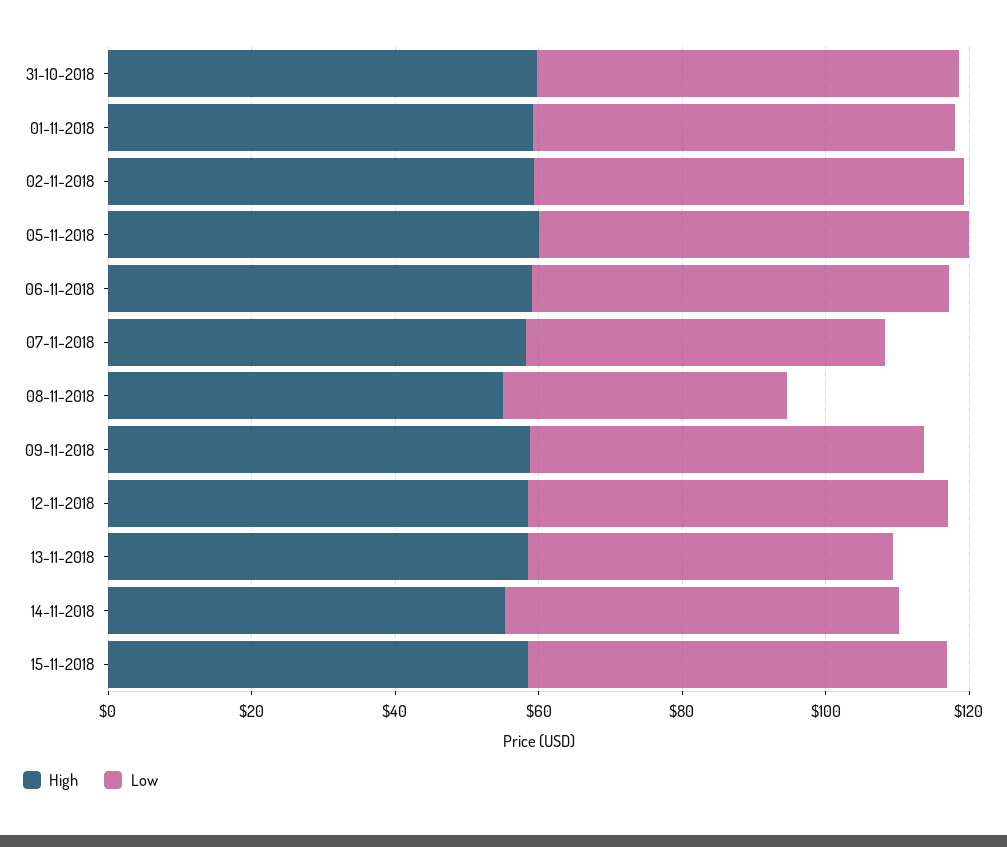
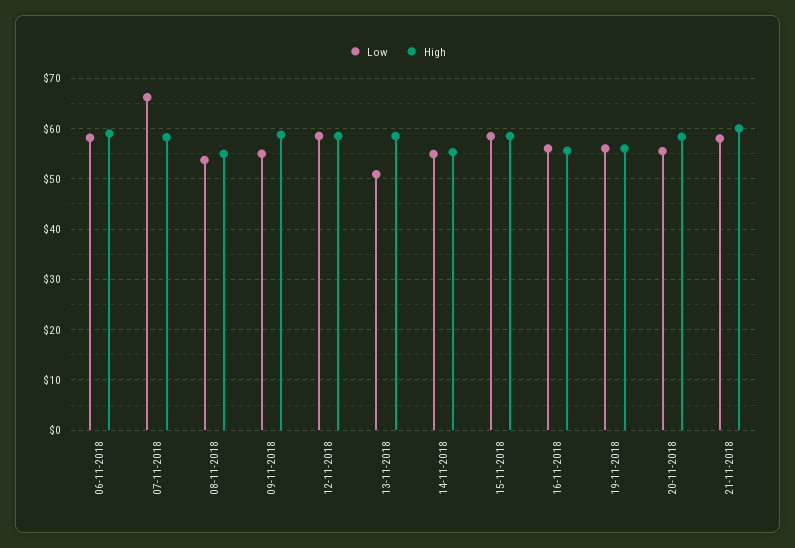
High, 31-10-2018: 60 -> none
Low, 31-10-2018: 60 -> none
High, 01-11-2018: 60 -> none
Low, 01-11-2018: 60 -> none
High, 02-11-2018: 60 -> none
Low, 02-11-2018: 60 -> none
High, 05-11-2018: 60 -> none
Low, 05-11-2018: 60 -> none
Low, 07-11-2018: 50 -> 66
Low, 08-11-2018: 40 -> 54
Low, 16-11-2018: none -> 56
High, 16-11-2018: none -> 56
Low, 19-11-2018: none -> 56
High, 19-11-2018: none -> 56
Low, 20-11-2018: none -> 56
High, 20-11-2018: none -> 58
Low, 21-11-2018: none -> 58
High, 21-11-2018: none -> 60

